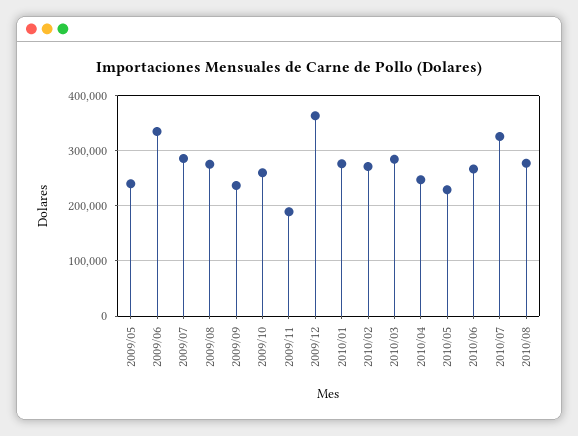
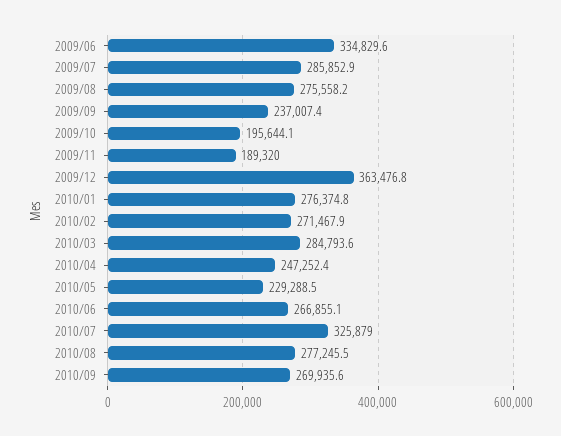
2009/05: 240000 -> none
2009/10: 260000 -> 195644.1
2010/09: none -> 269935.6

